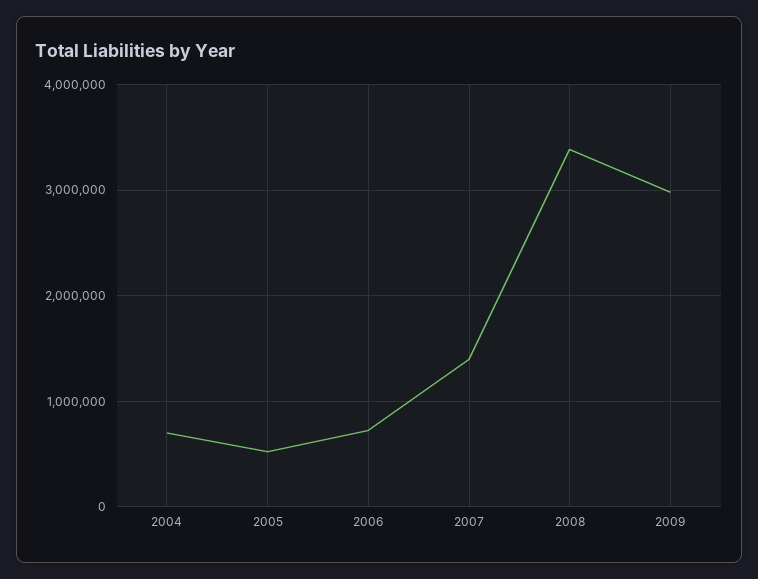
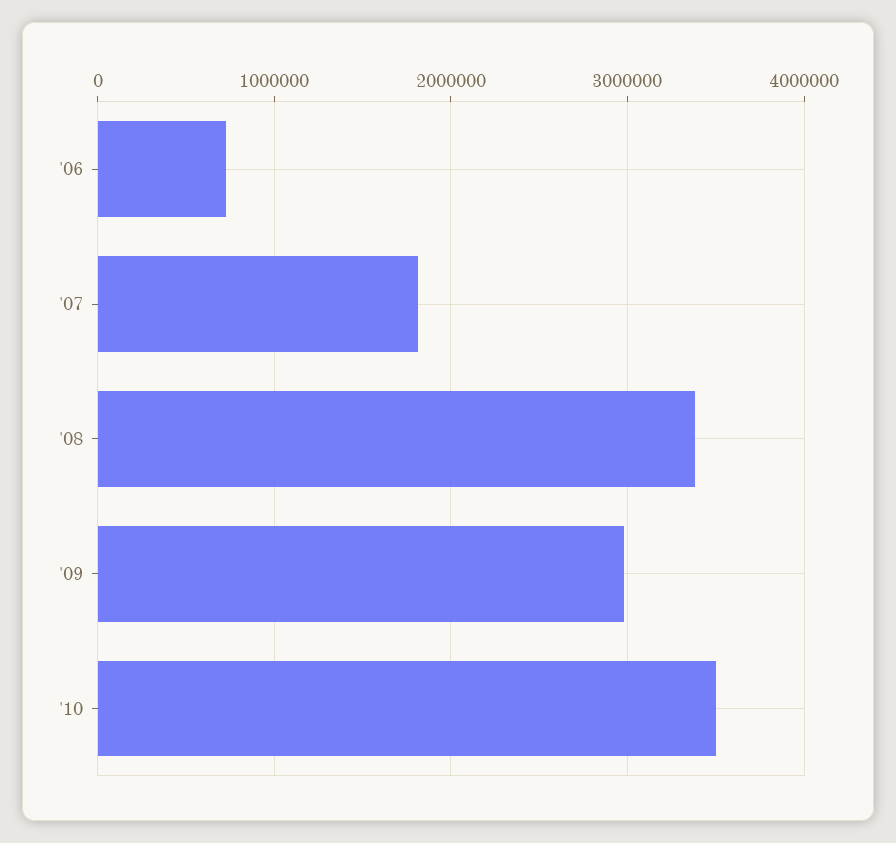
2004: 700000 -> none
2005: 500000 -> none
2007: 1400000 -> 1800000
'10: none -> 3500000

